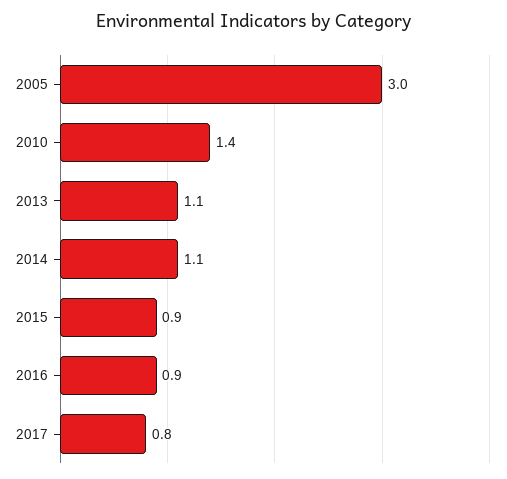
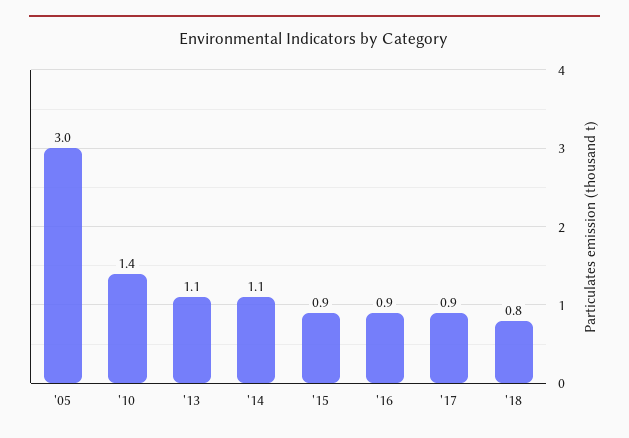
2017: 0.8 -> 0.9
'18: none -> 0.8

